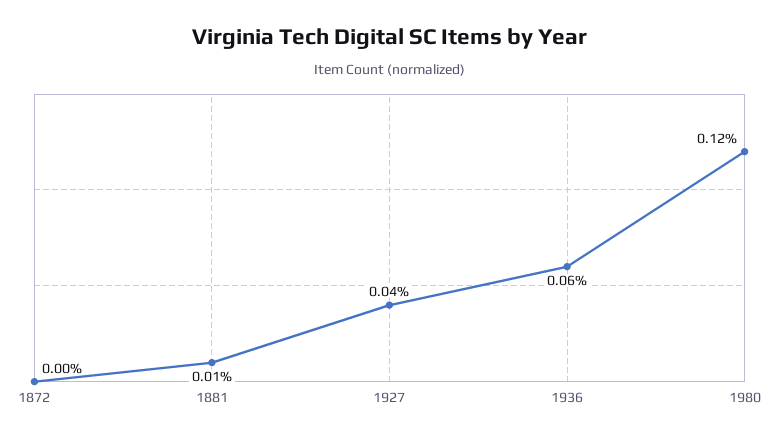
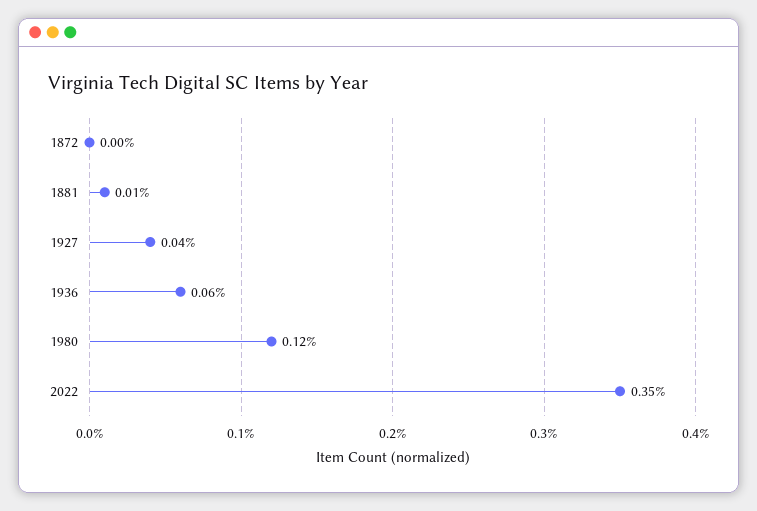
2022: none -> 0.35

